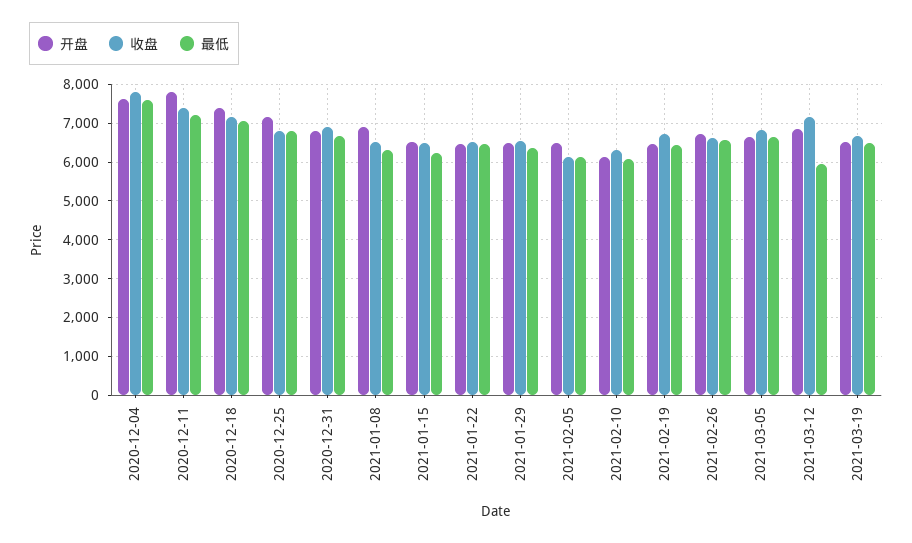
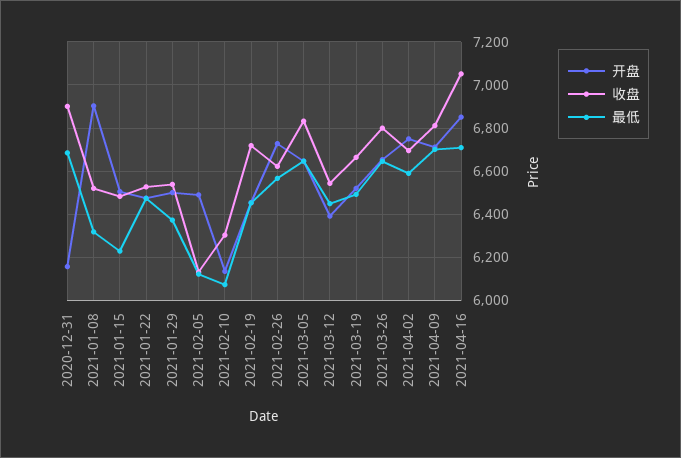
开盘, 2020-12-04: 7600 -> none
收盘, 2020-12-04: 7800 -> none
最低, 2020-12-04: 7600 -> none
开盘, 2020-12-11: 7800 -> none
收盘, 2020-12-11: 7400 -> none
最低, 2020-12-11: 7200 -> none
开盘, 2020-12-18: 7400 -> none
收盘, 2020-12-18: 7200 -> none
最低, 2020-12-18: 7000 -> none
开盘, 2020-12-25: 7200 -> none
收盘, 2020-12-25: 6800 -> none
最低, 2020-12-25: 6800 -> none
开盘, 2020-12-31: 6800 -> 6150
开盘, 2021-03-12: 6800 -> 6400
收盘, 2021-03-12: 7200 -> 6550
最低, 2021-03-12: 6000 -> 6450
开盘, 2021-03-26: none -> 6650
收盘, 2021-03-26: none -> 6800
最低, 2021-03-26: none -> 6650
开盘, 2021-04-02: none -> 6750
收盘, 2021-04-02: none -> 6700
最低, 2021-04-02: none -> 6600
开盘, 2021-04-09: none -> 6700
收盘, 2021-04-09: none -> 6800
最低, 2021-04-09: none -> 6700
开盘, 2021-04-16: none -> 6850
收盘, 2021-04-16: none -> 7050
最低, 2021-04-16: none -> 6700

